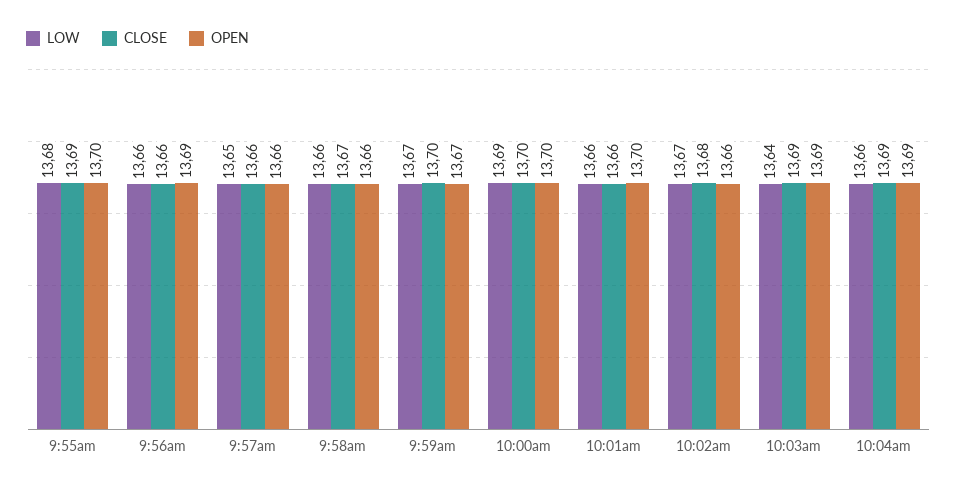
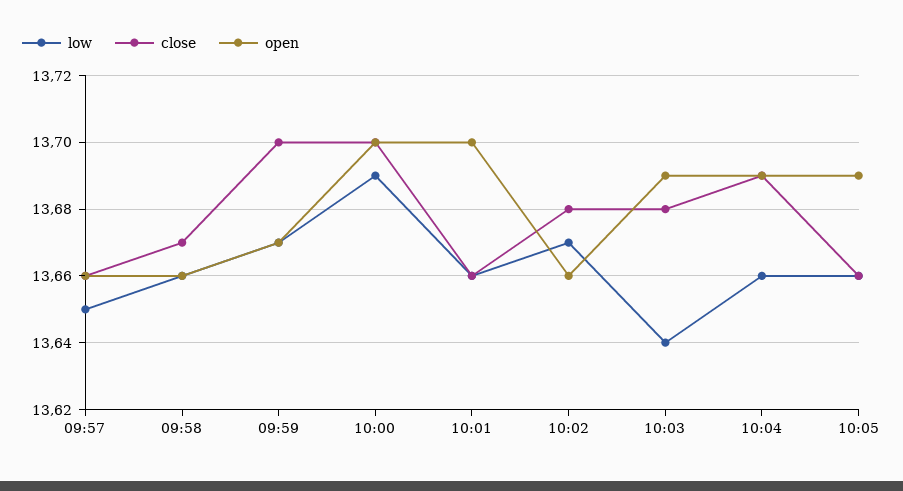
LOW, 9:55am: 13.68 -> none
CLOSE, 9:55am: 13.69 -> none
OPEN, 9:55am: 13.7 -> none
LOW, 9:56am: 13.66 -> none
CLOSE, 9:56am: 13.66 -> none
OPEN, 9:56am: 13.69 -> none
CLOSE, 10:03am: 13.69 -> 13.68
LOW, 10:05: none -> 13.66
CLOSE, 10:05: none -> 13.66
OPEN, 10:05: none -> 13.69

